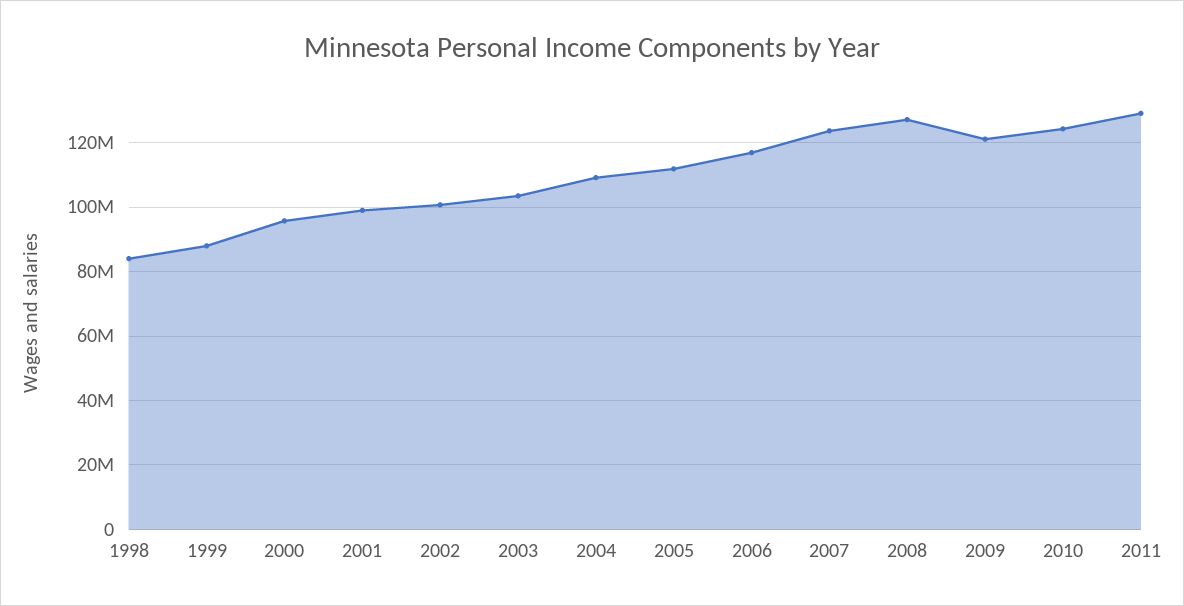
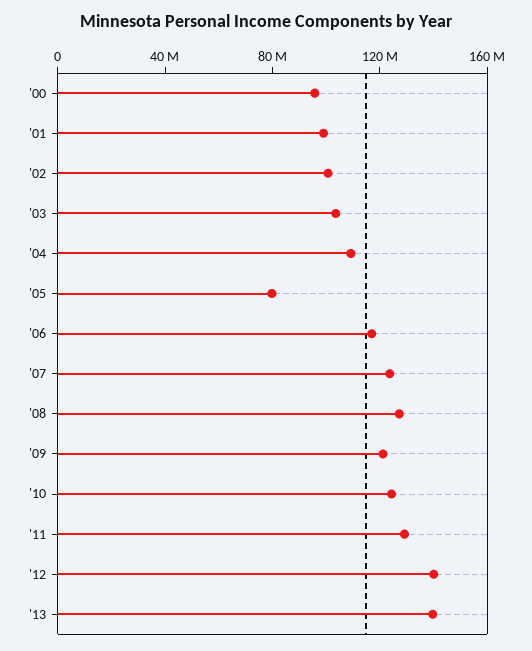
1998: 84000000 -> none
1999: 88000000 -> none
2005: 112000000 -> 80000000
'12: none -> 140000000
'13: none -> 140000000

